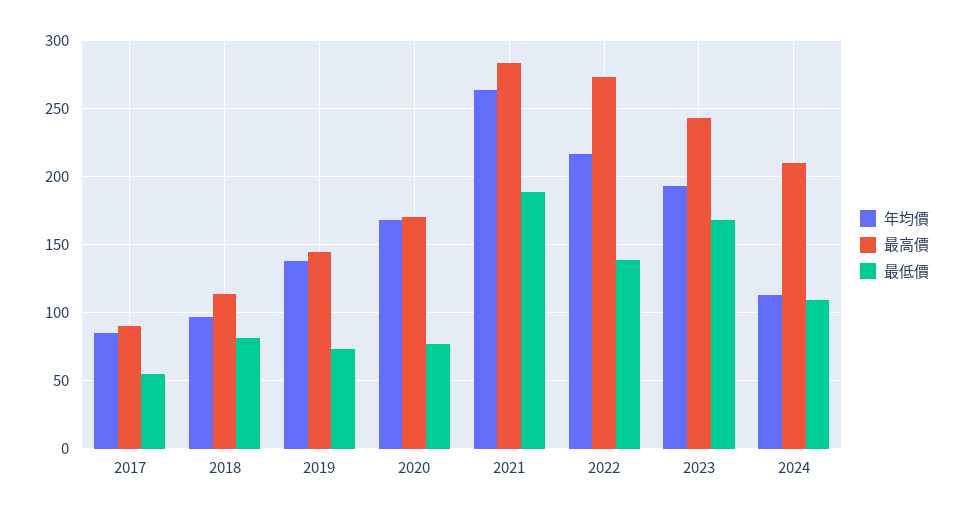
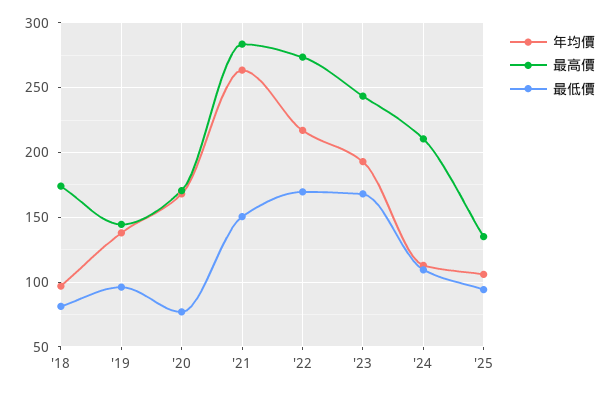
年均價, 2017: 85 -> none
最高價, 2017: 90 -> none
最低價, 2017: 55 -> none
最高價, 2018: 115 -> 175
最低價, 2019: 75 -> 95
最低價, 2021: 190 -> 150
最低價, 2022: 140 -> 170
年均價, '25: none -> 105
最高價, '25: none -> 135
最低價, '25: none -> 95

